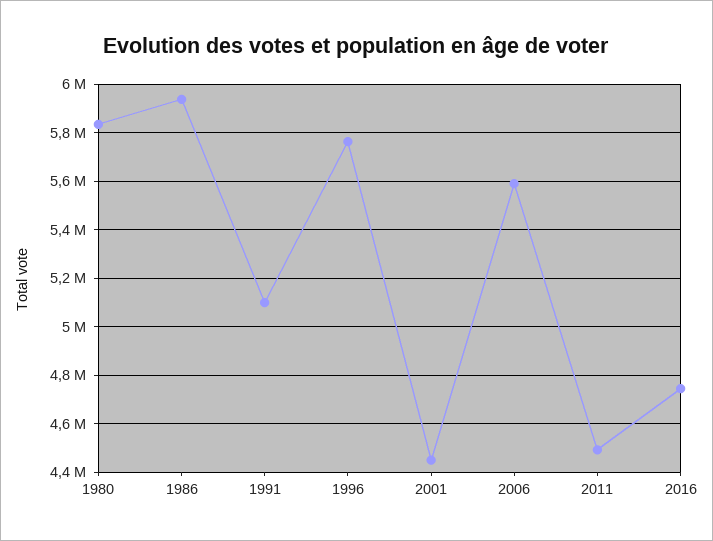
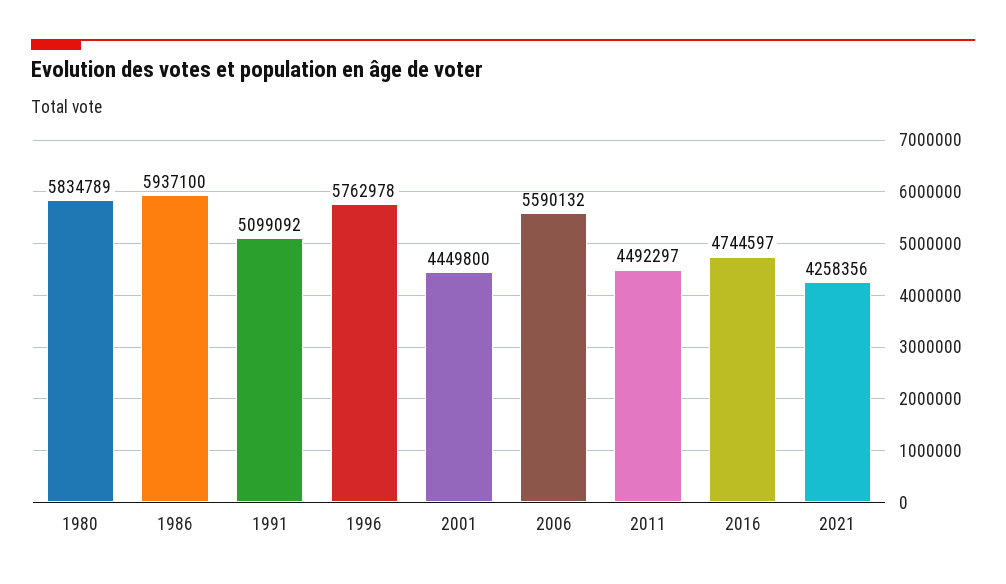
2021: none -> 4258356

